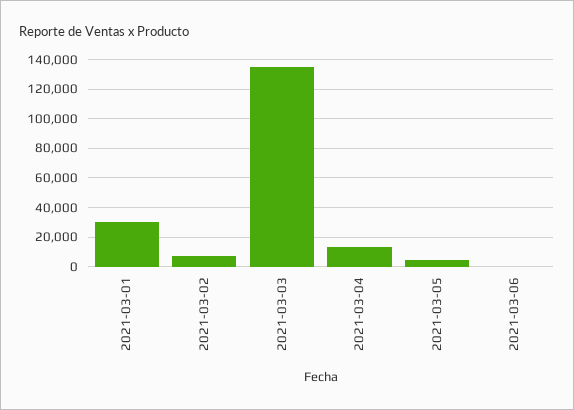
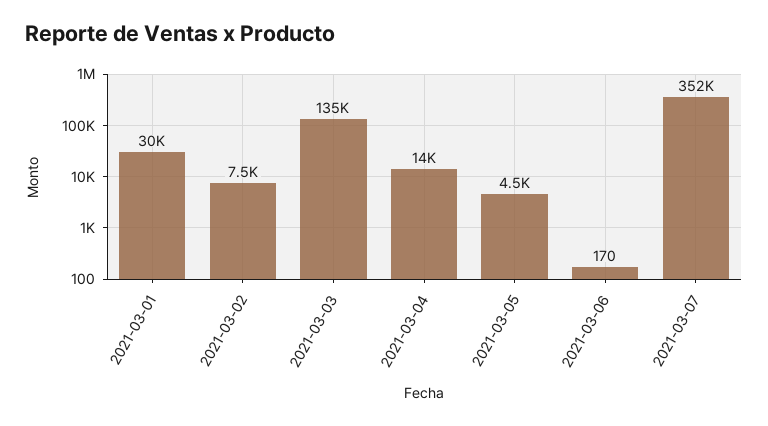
2021-03-07: none -> 352000

